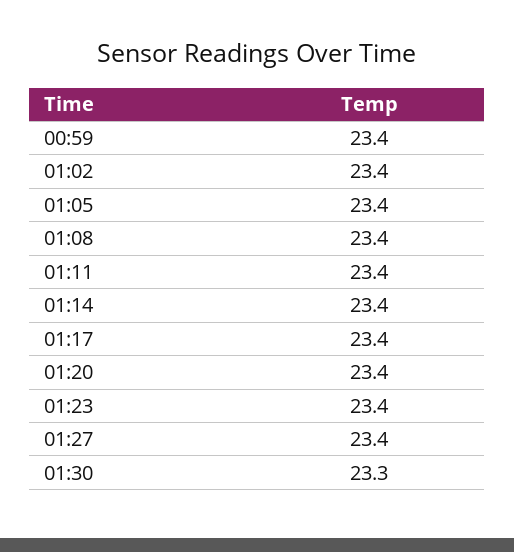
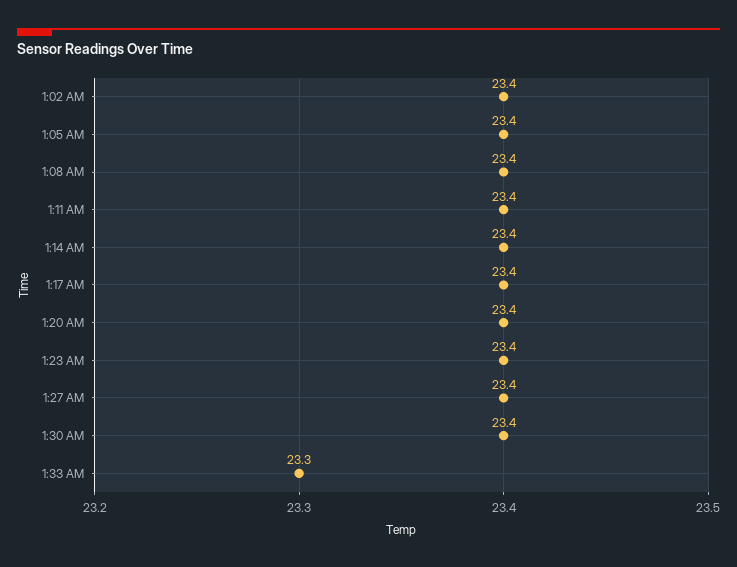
00:59: 23.4 -> none
01:30: 23.3 -> 23.4
1:33 AM: none -> 23.3

